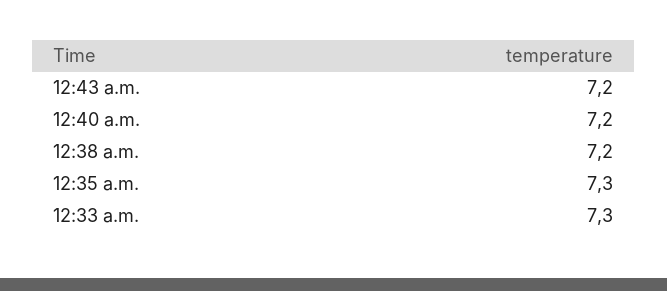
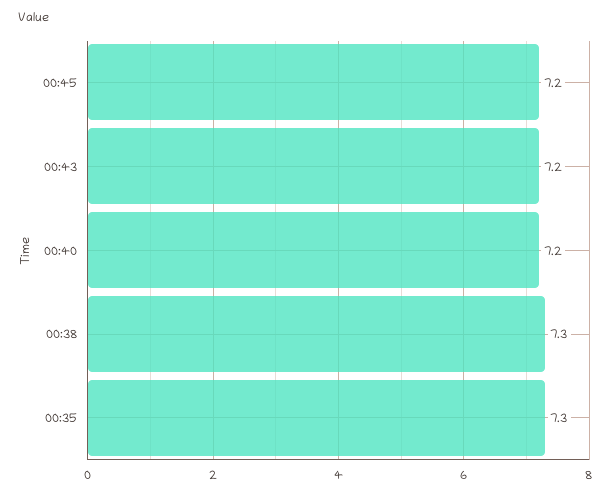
12:38 a.m.: 7.2 -> 7.3
12:33 a.m.: 7.3 -> none
00:45: none -> 7.2

